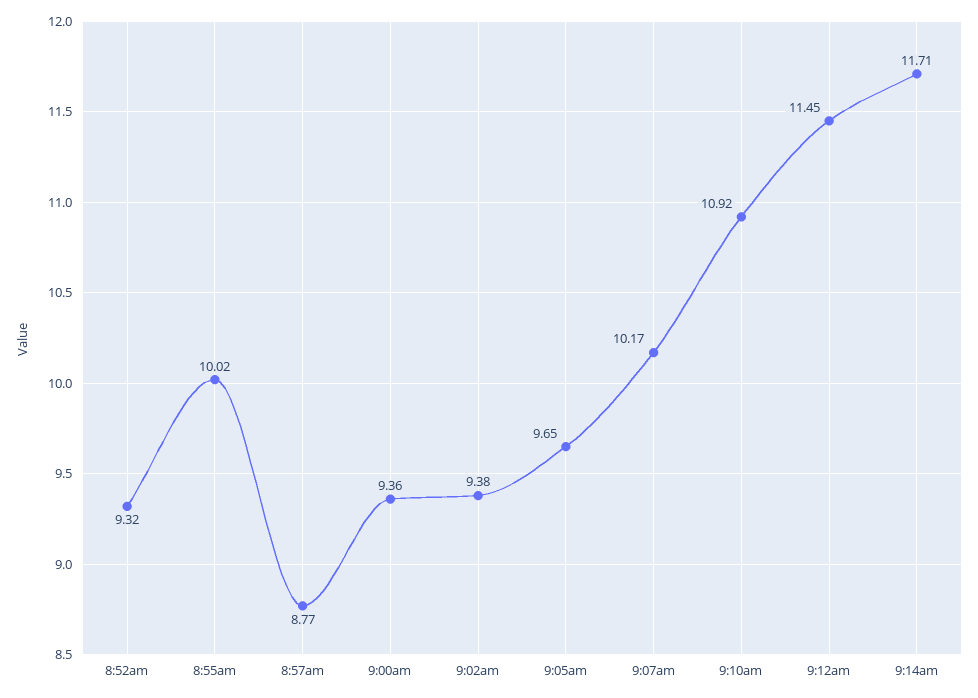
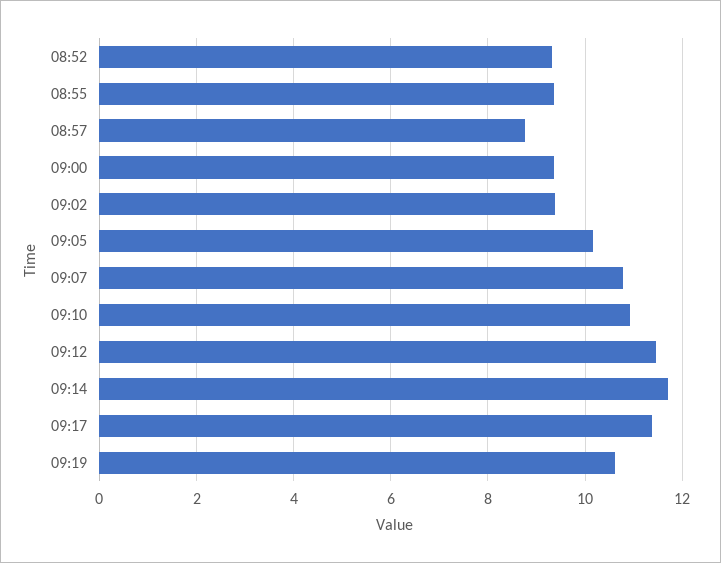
8:55am: 10.02 -> 9.4
9:05am: 9.65 -> 10.2
9:07am: 10.17 -> 10.8
09:17: none -> 11.4
09:19: none -> 10.6

